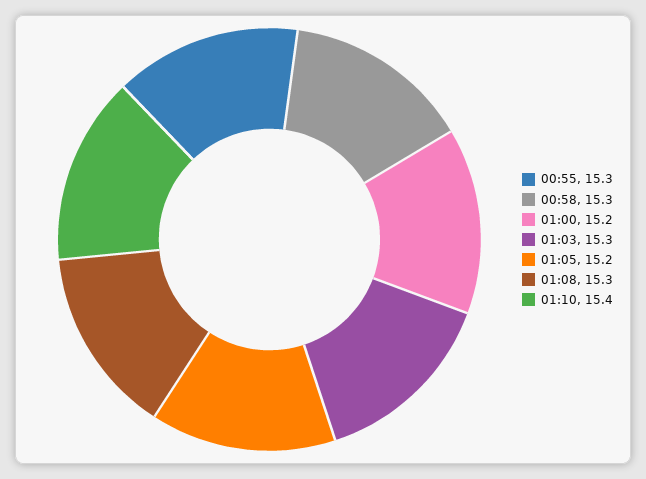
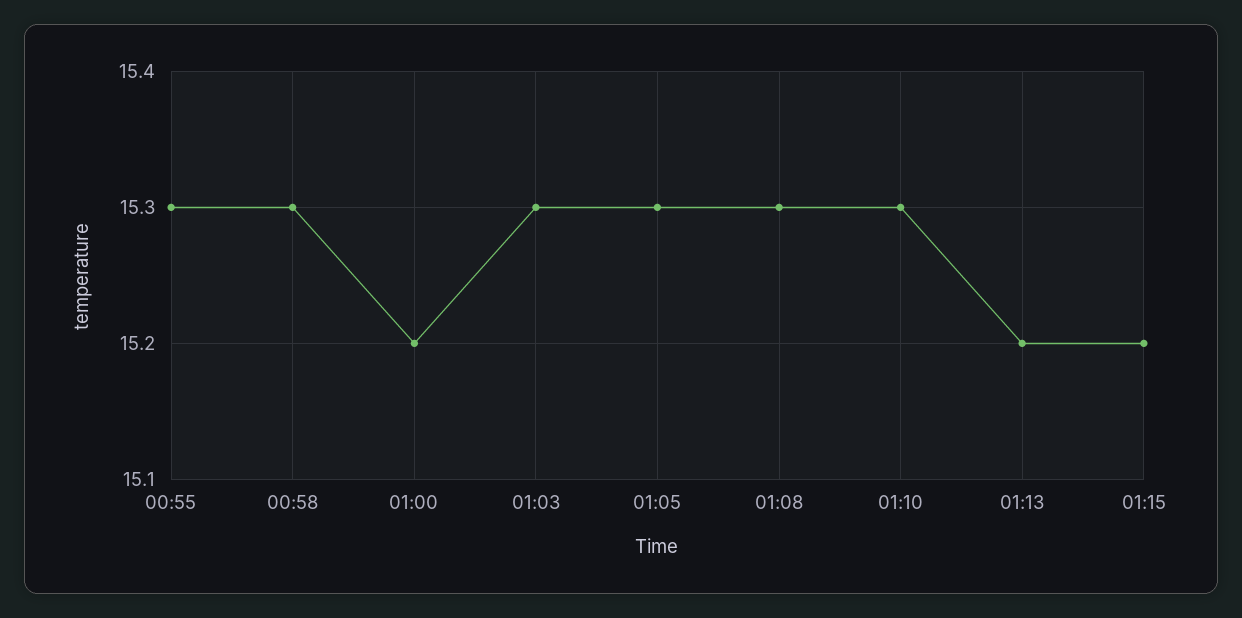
01:05: 15.2 -> 15.3
01:10: 15.4 -> 15.3
01:13: none -> 15.2
01:15: none -> 15.2

